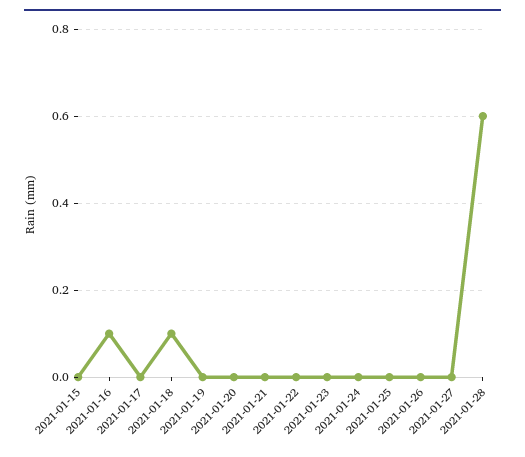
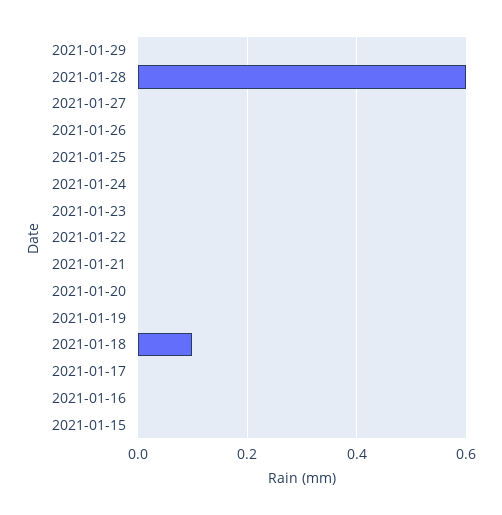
2021-01-16: 0.1 -> 0
2021-01-29: none -> 0

